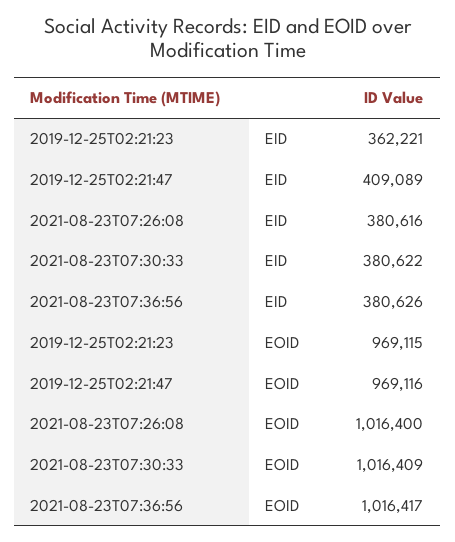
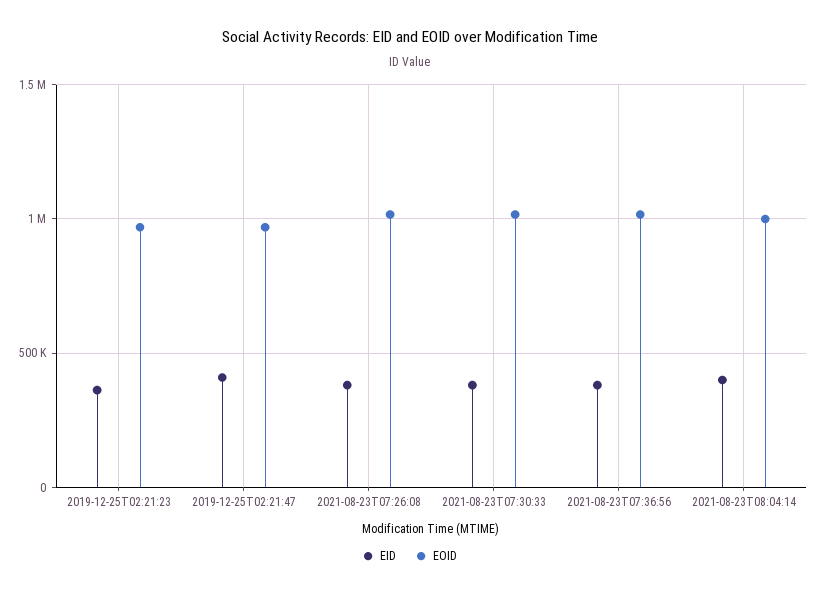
EID, 2021-08-23T08:04:14: none -> 400000
EOID, 2021-08-23T08:04:14: none -> 1000000

